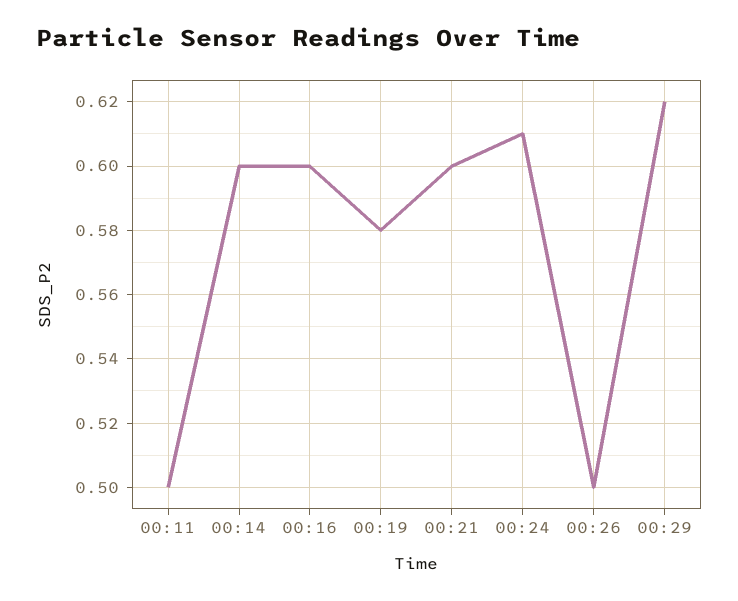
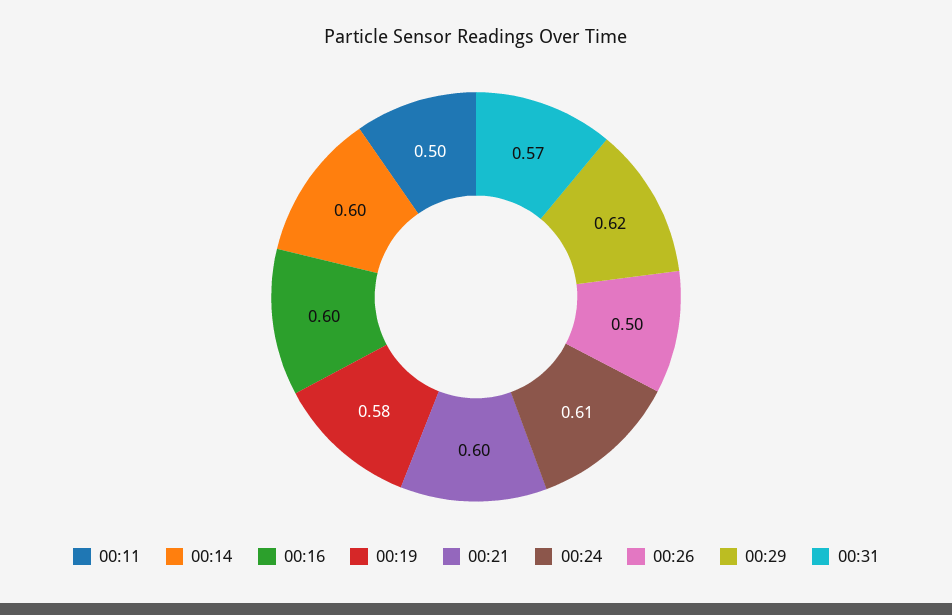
00:31: none -> 0.57

